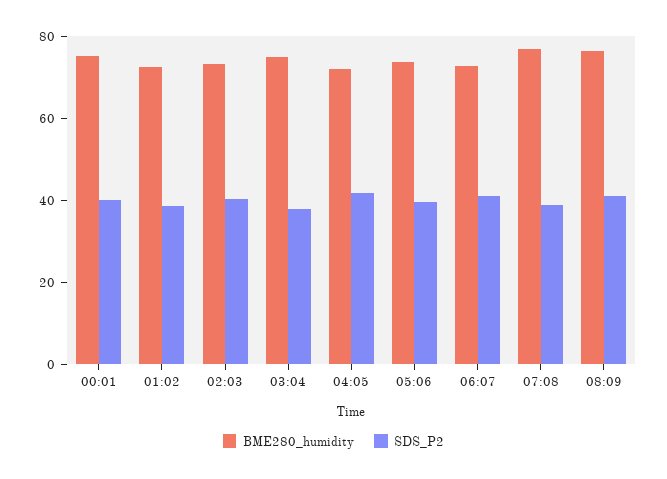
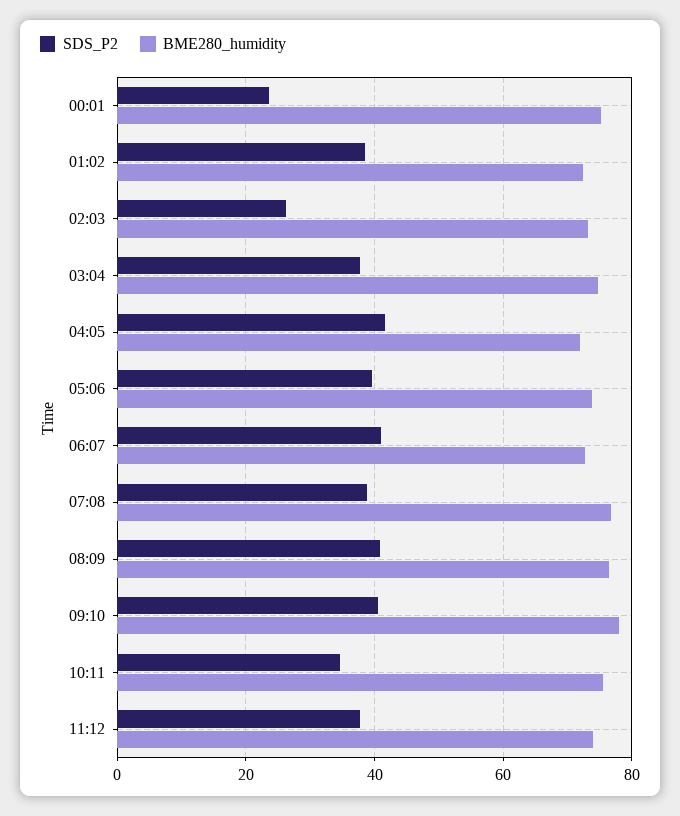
SDS_P2, 00:01: 40 -> 24
SDS_P2, 02:03: 40 -> 26
SDS_P2, 09:10: none -> 40
BME280_humidity, 09:10: none -> 78
SDS_P2, 10:11: none -> 34
BME280_humidity, 10:11: none -> 76
SDS_P2, 11:12: none -> 38
BME280_humidity, 11:12: none -> 74

